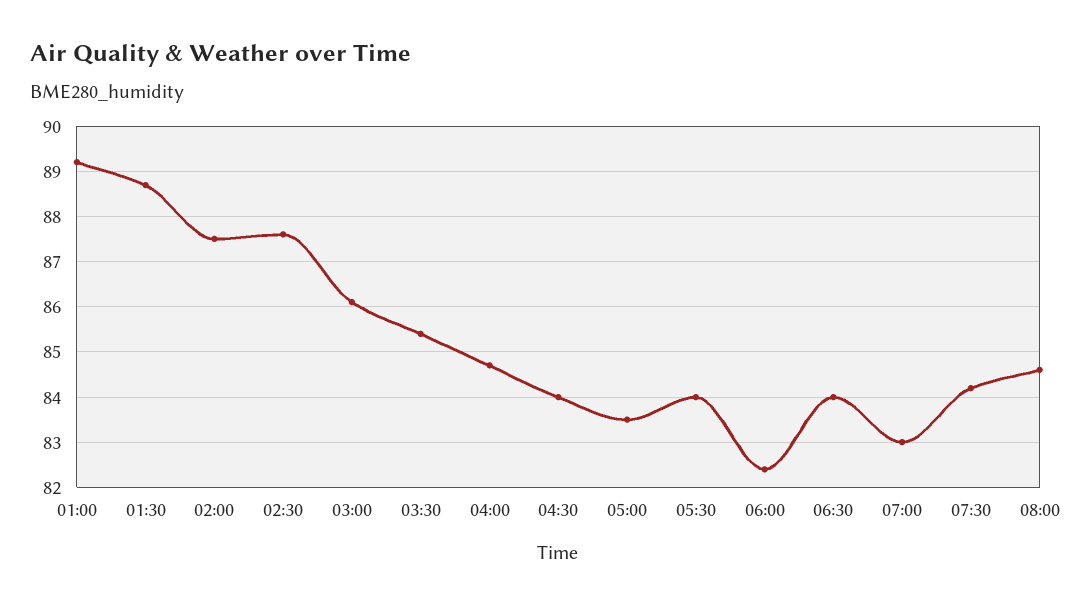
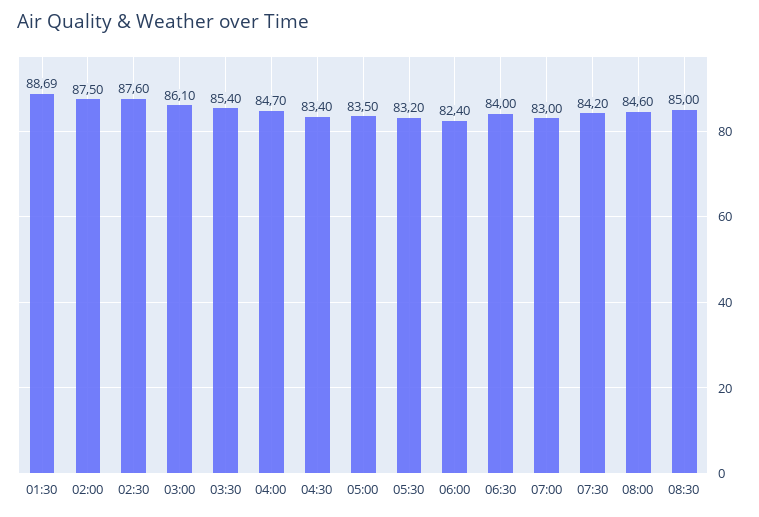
01:00: 89.2 -> none
04:30: 84 -> 83.4
05:30: 84 -> 83.2
08:30: none -> 85

